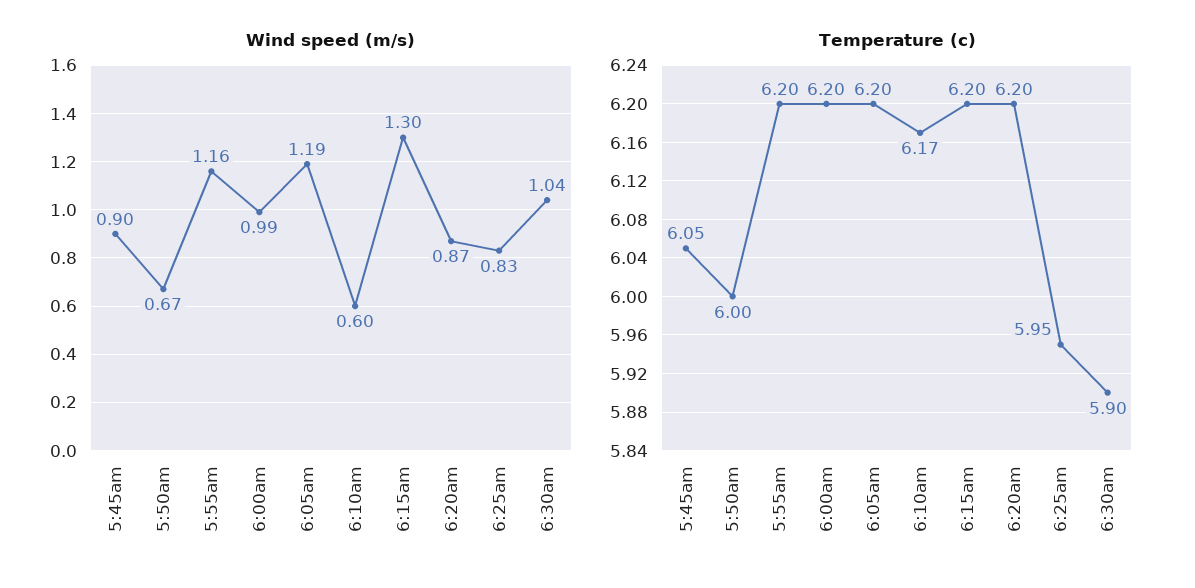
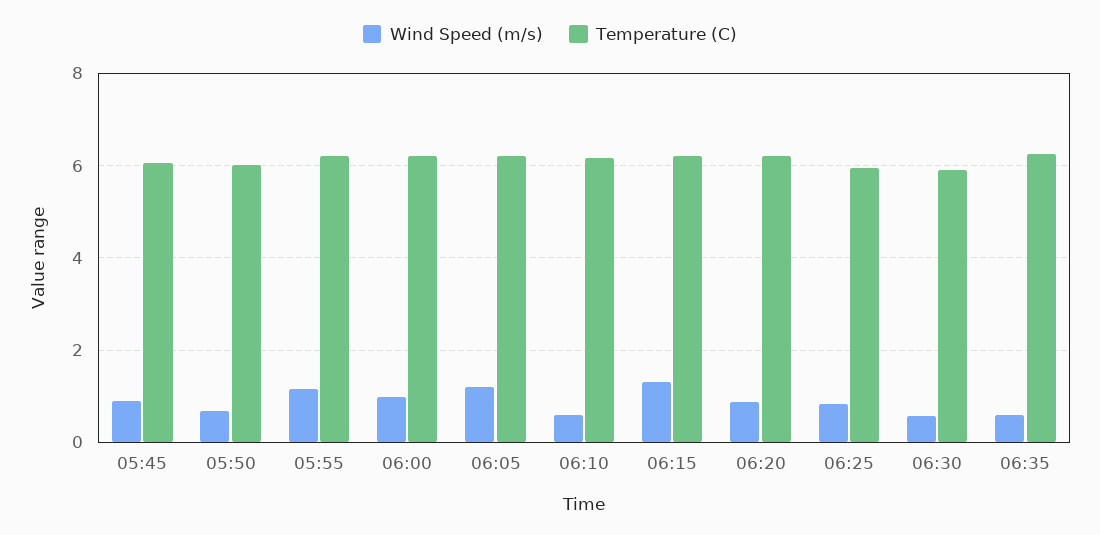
Wind speed (m/s), 6:30am: 1.04 -> 0.6
Wind speed (m/s), 06:35: none -> 0.6
Temperature (c), 06:35: none -> 6.2

